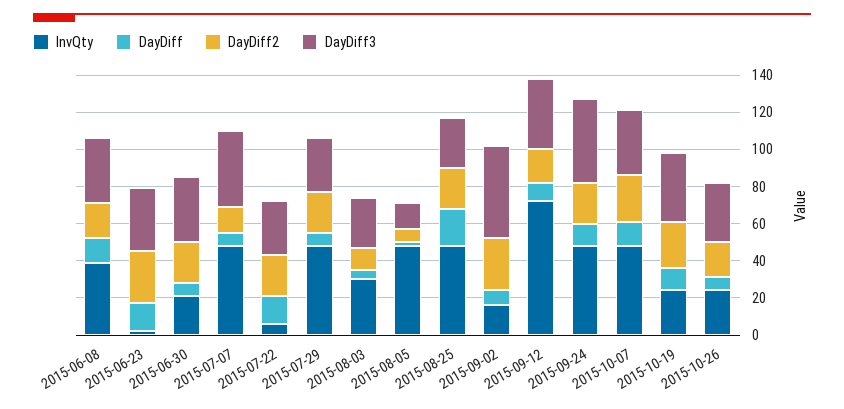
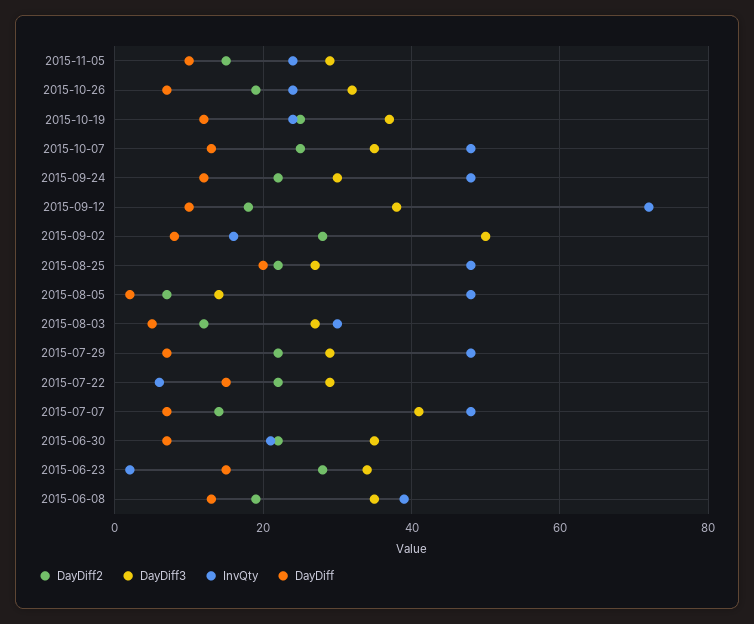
DayDiff3, 2015-09-24: 45 -> 30
DayDiff2, 2015-11-05: none -> 15
DayDiff3, 2015-11-05: none -> 30
InvQty, 2015-11-05: none -> 25
DayDiff, 2015-11-05: none -> 10

